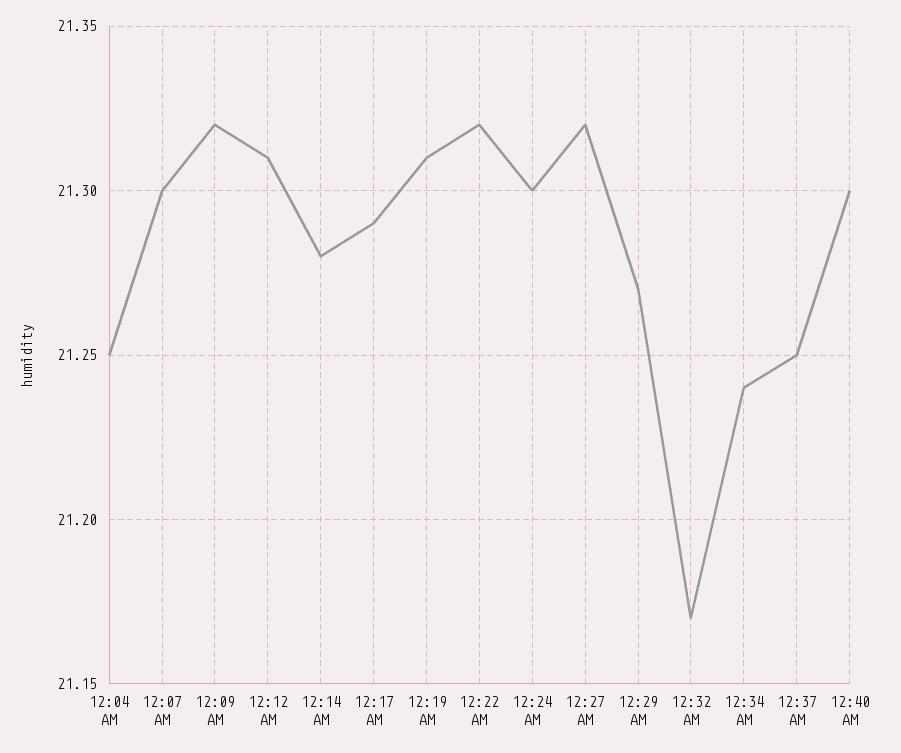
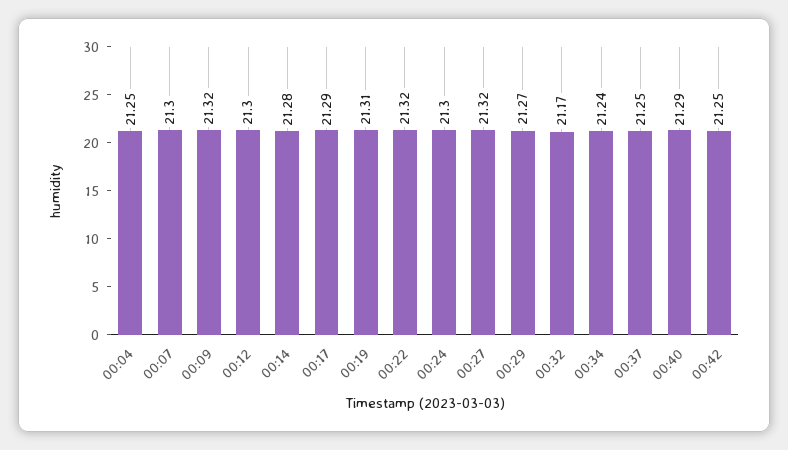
12:12 AM: 21.31 -> 21.3
12:40 AM: 21.3 -> 21.29
00:42: none -> 21.25

